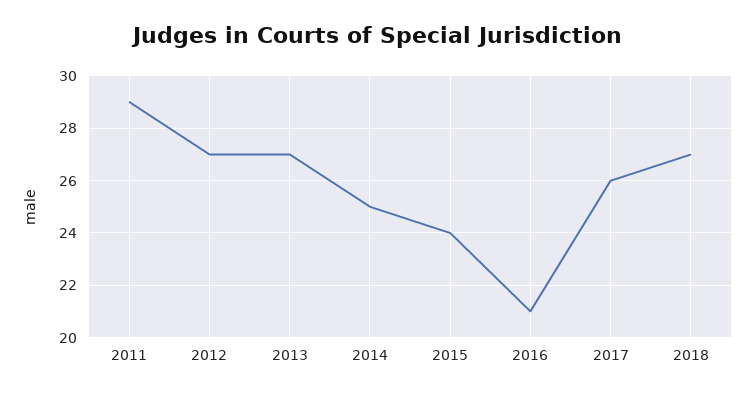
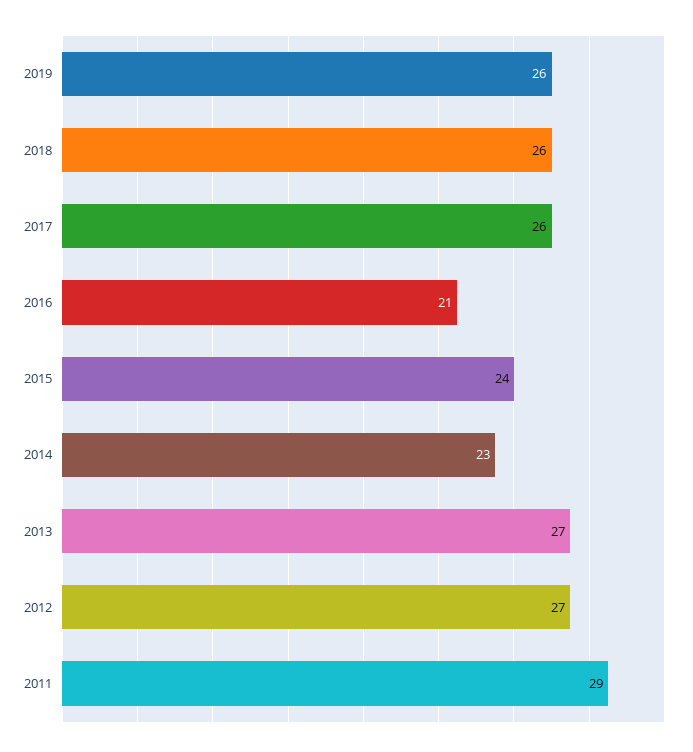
2014: 25 -> 23
2018: 27 -> 26
2019: none -> 26

